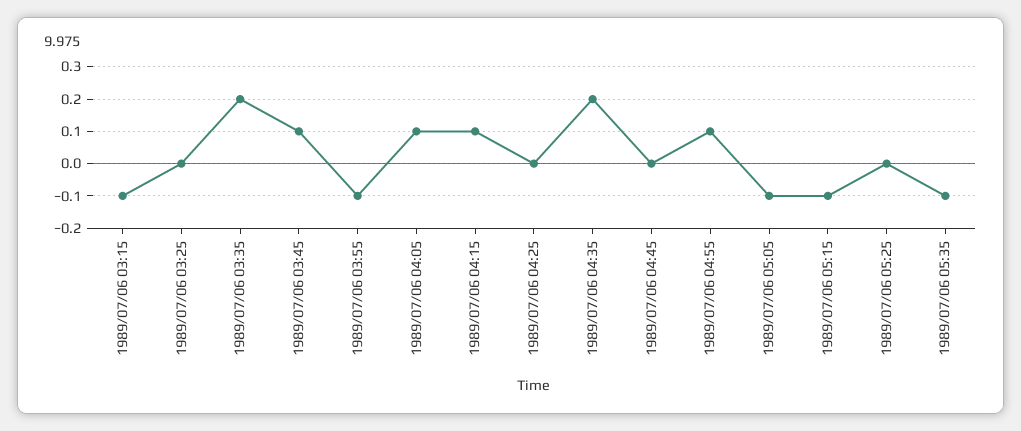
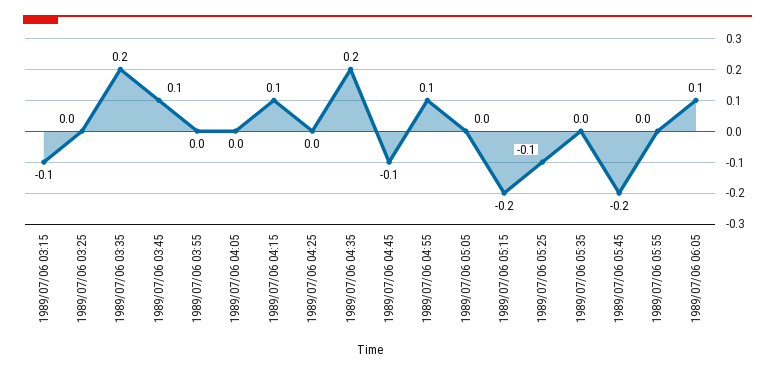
1989/07/06 03:55: -0.1 -> 0
1989/07/06 04:05: 0.1 -> 0
1989/07/06 04:45: 0 -> -0.1
1989/07/06 05:05: -0.1 -> 0
1989/07/06 05:15: -0.1 -> -0.2
1989/07/06 05:25: 0 -> -0.1
1989/07/06 05:35: -0.1 -> 0
1989/07/06 05:45: none -> -0.2
1989/07/06 05:55: none -> 0
1989/07/06 06:05: none -> 0.1

